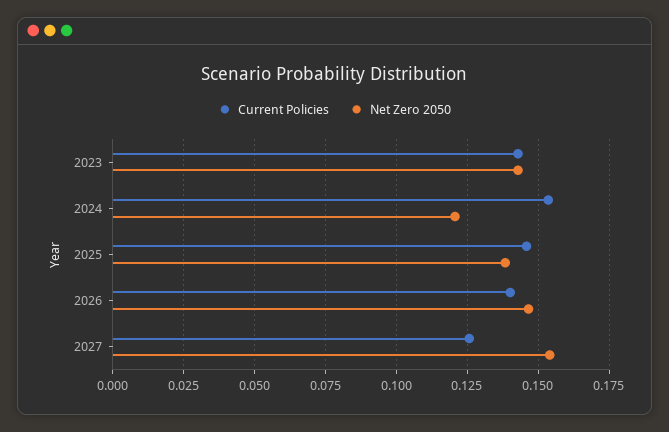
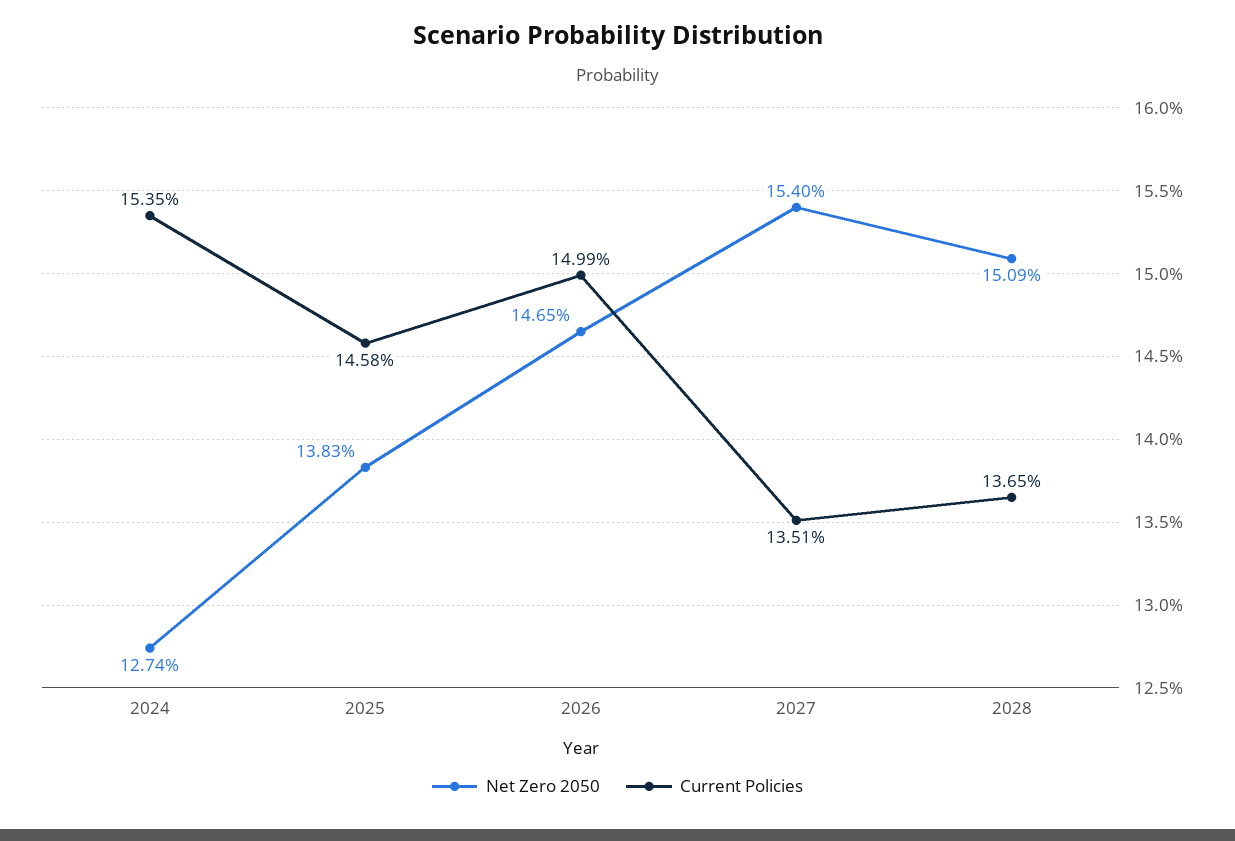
Current Policies, 2023: 0.1425 -> none
Net Zero 2050, 2023: 0.1425 -> none
Net Zero 2050, 2024: 0.12 -> 0.1274
Current Policies, 2026: 0.14 -> 0.1499
Current Policies, 2027: 0.125 -> 0.1351
Net Zero 2050, 2028: none -> 0.1509
Current Policies, 2028: none -> 0.1365

